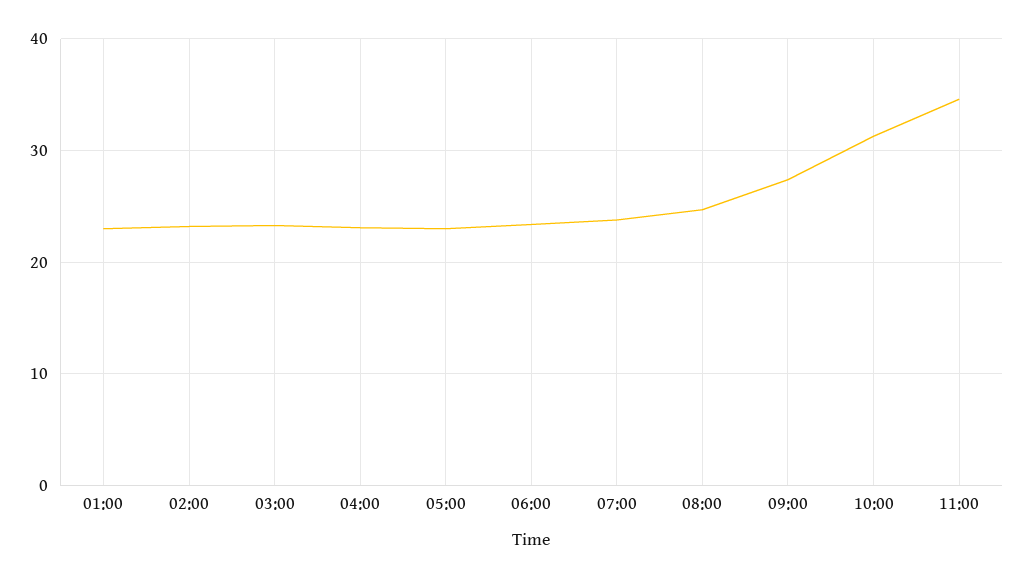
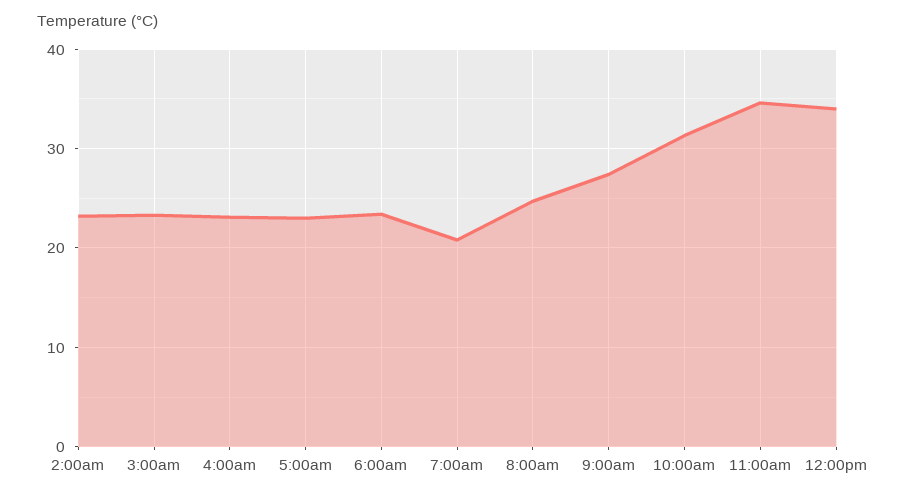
01:00: 23 -> none
07:00: 24 -> 21
12:00pm: none -> 34

